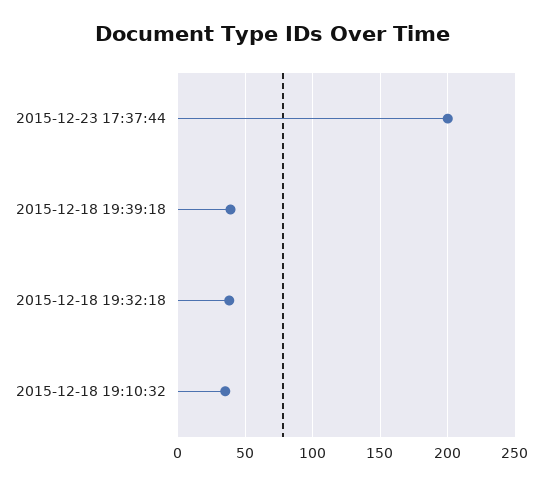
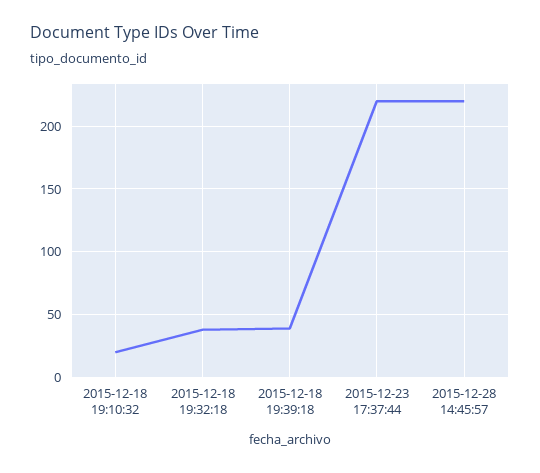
2015-12-23 17:37:44: 200 -> 220
2015-12-18 19:10:32: 35 -> 20
2015-12-28 14:45:57: none -> 220

